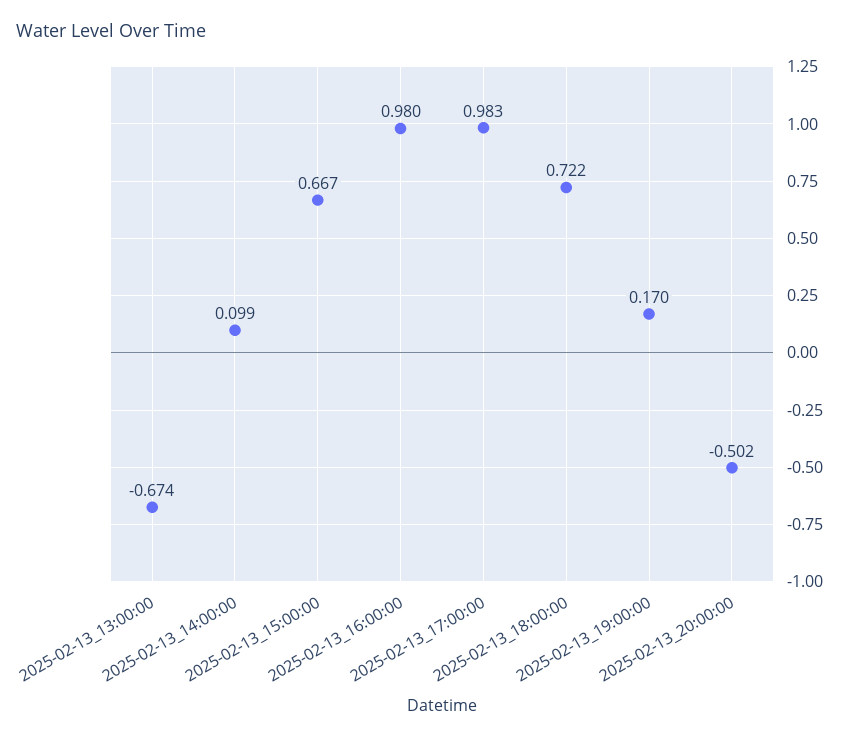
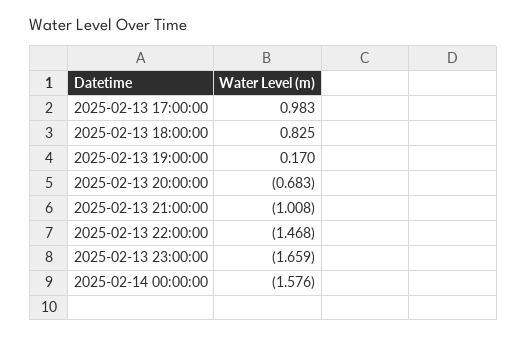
2025-02-13_13:00:00: -0.674 -> none
2025-02-13_14:00:00: 0.099 -> none
2025-02-13_15:00:00: 0.667 -> none
2025-02-13_16:00:00: 0.98 -> none
2025-02-13_18:00:00: 0.722 -> 0.825
2025-02-13_20:00:00: -0.502 -> -0.683
2025-02-13 21:00:00: none -> -1.008
2025-02-13 22:00:00: none -> -1.468
2025-02-13 23:00:00: none -> -1.659
2025-02-14 00:00:00: none -> -1.576

